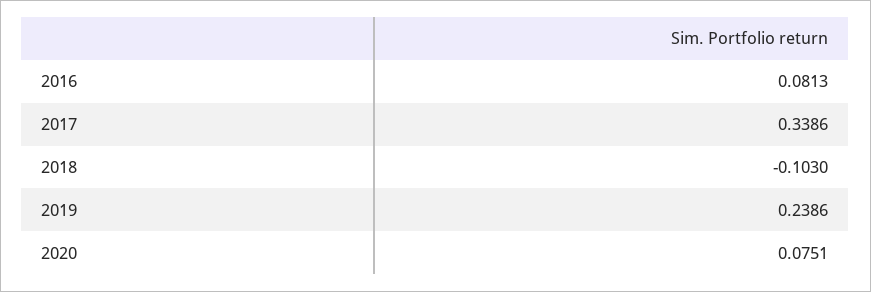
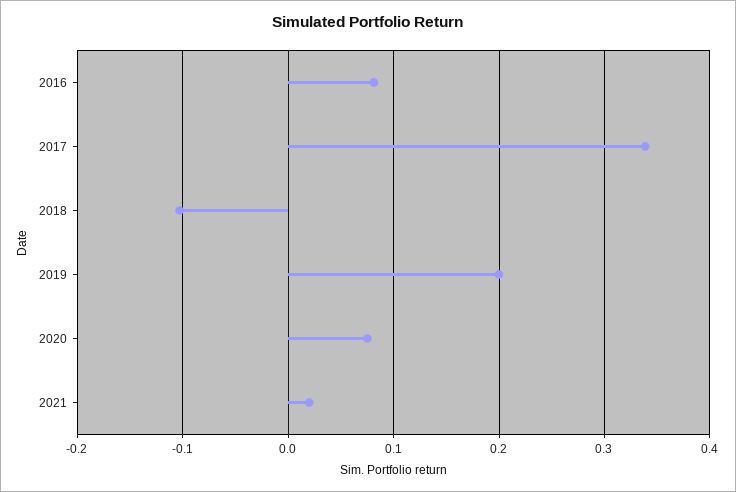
2019: 0.2386 -> 0.2
2021: none -> 0.02

